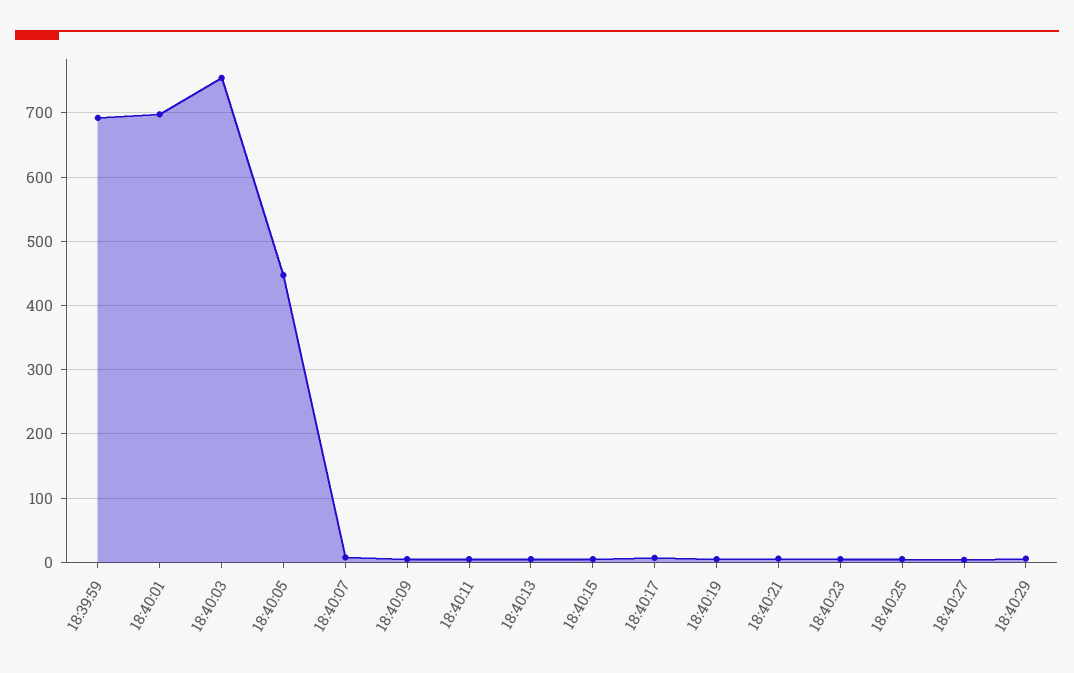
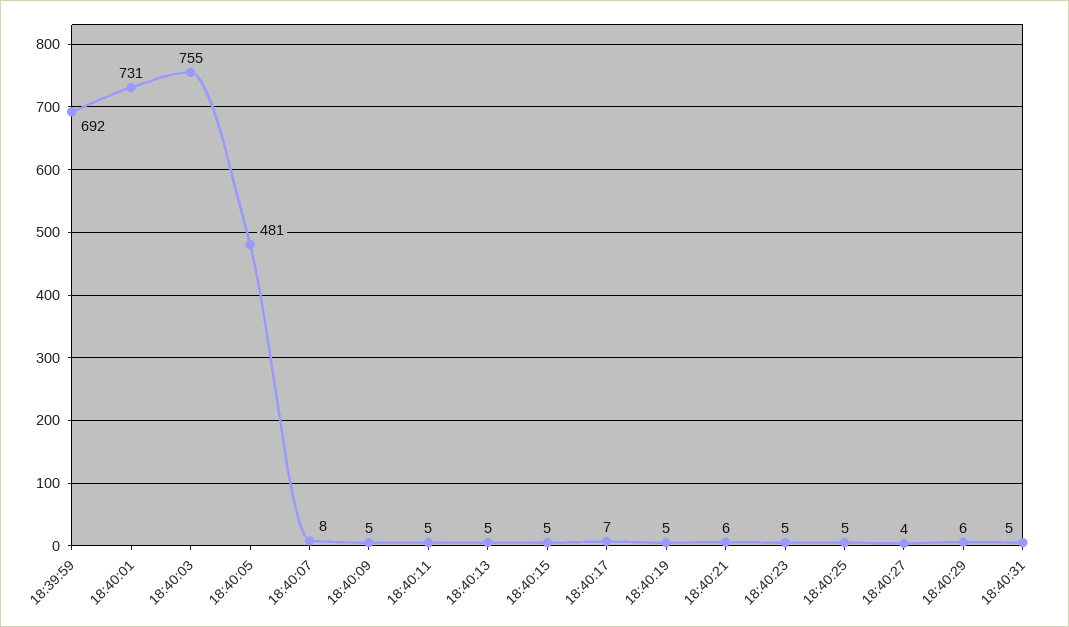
18:40:01: 700 -> 731
18:40:05: 450 -> 481
18:40:31: none -> 5

